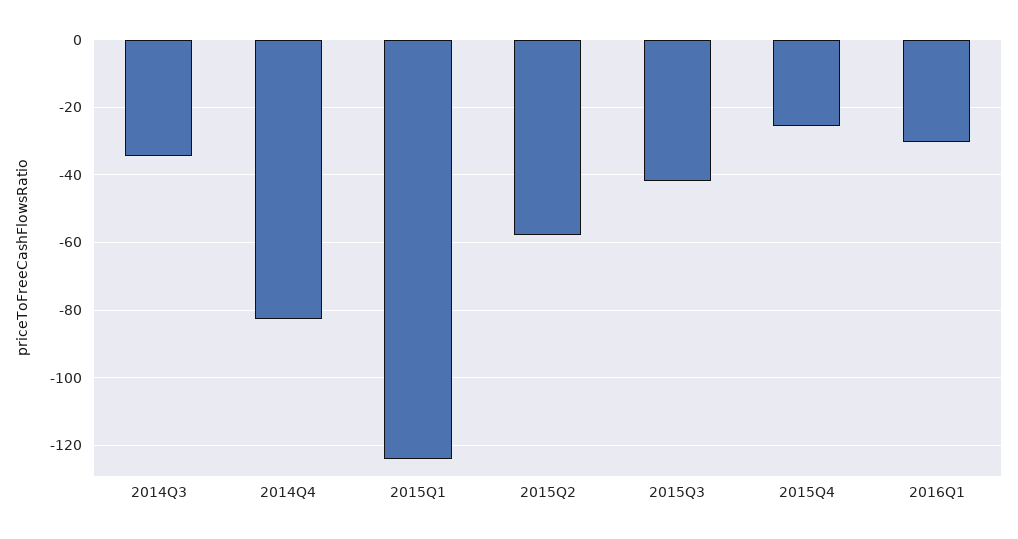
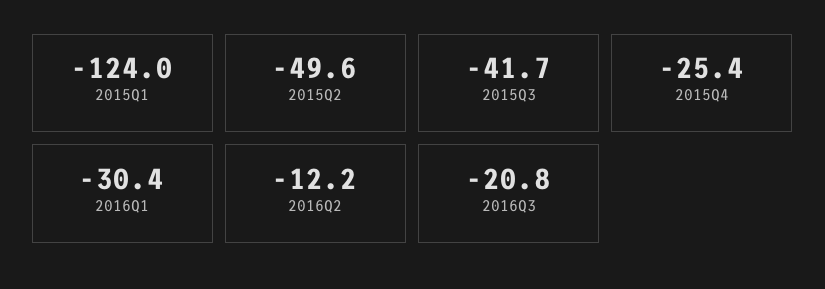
2014Q3: -34 -> none
2014Q4: -82 -> none
2015Q2: -58 -> -49.6
2016Q2: none -> -12.2
2016Q3: none -> -20.8

